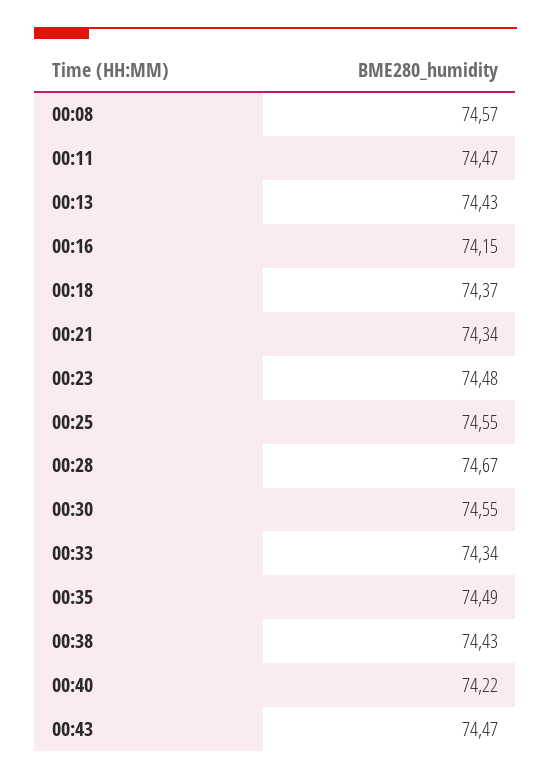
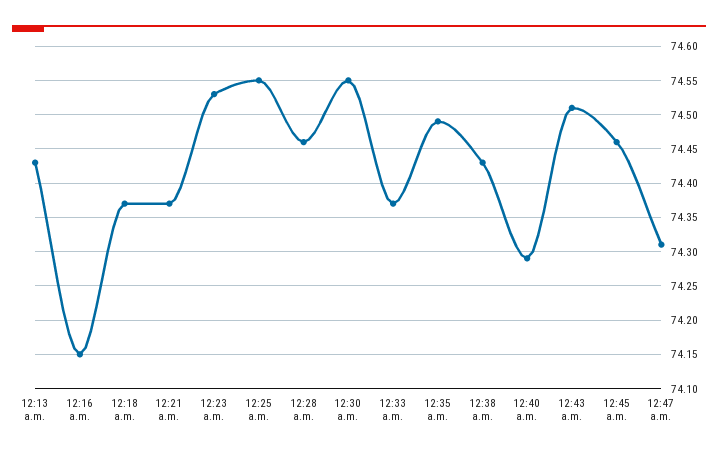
00:08: 74.57 -> none
00:11: 74.47 -> none
00:21: 74.34 -> 74.37
00:23: 74.48 -> 74.53
00:28: 74.67 -> 74.46
00:33: 74.34 -> 74.37
00:40: 74.22 -> 74.29
00:43: 74.47 -> 74.51
12:45 a.m.: none -> 74.46
12:47 a.m.: none -> 74.31

